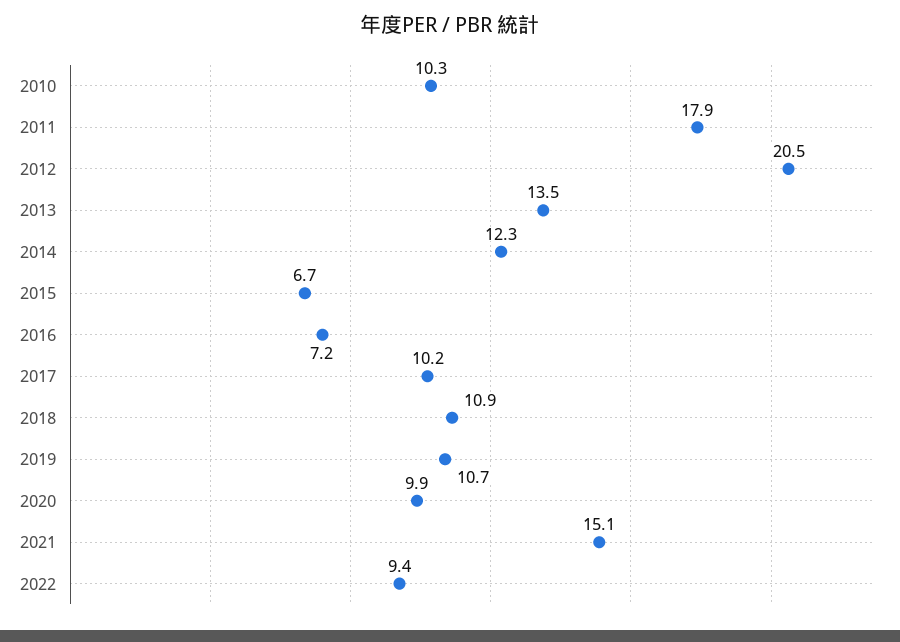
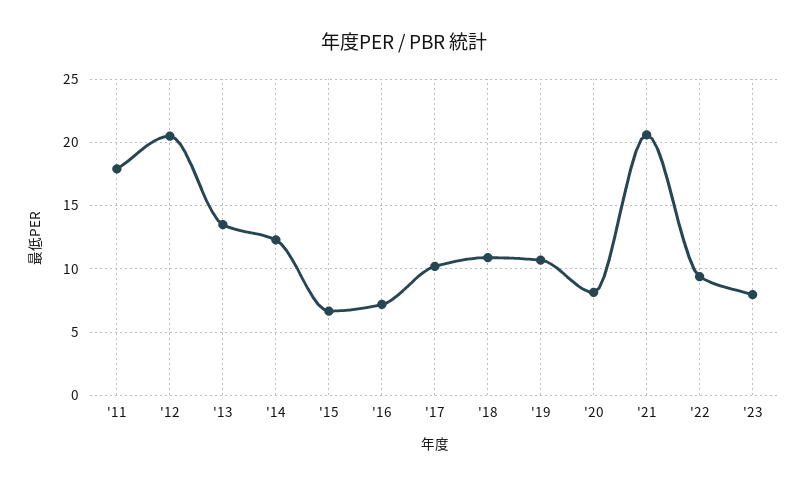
2010: 10.3 -> none
2020: 9.9 -> 8
2021: 15.1 -> 20.5
'23: none -> 8

